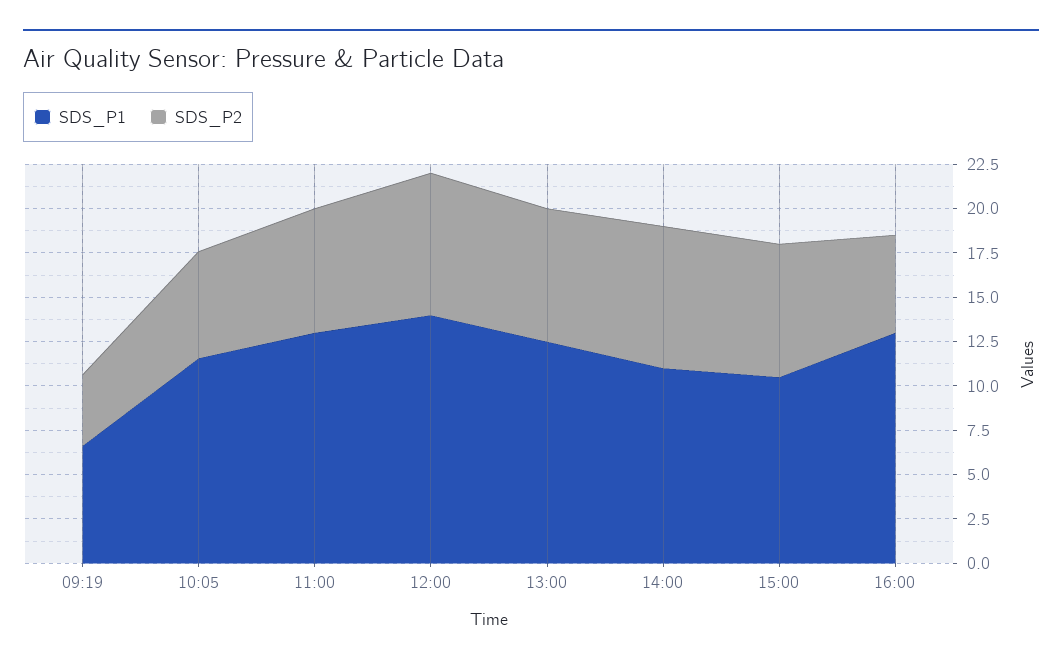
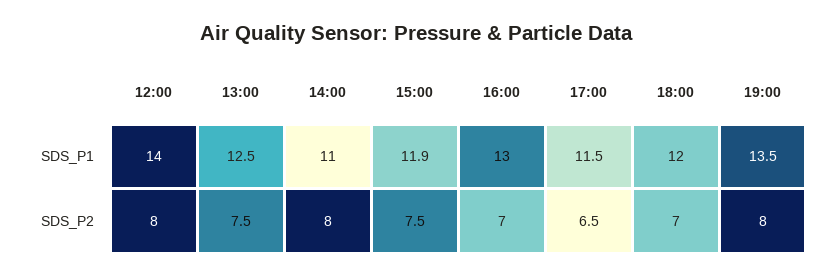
SDS_P1, 09:19: 6.5 -> none
SDS_P2, 09:19: 4 -> none
SDS_P1, 10:05: 11.5 -> none
SDS_P2, 10:05: 6 -> none
SDS_P1, 11:00: 13 -> none
SDS_P2, 11:00: 7 -> none
SDS_P1, 15:00: 10.5 -> 11.9
SDS_P2, 16:00: 5.5 -> 7
SDS_P1, 17:00: none -> 11.5
SDS_P1, 18:00: none -> 12
SDS_P1, 19:00: none -> 13.5
SDS_P2, 17:00: none -> 6.5
SDS_P2, 18:00: none -> 7
SDS_P2, 19:00: none -> 8

